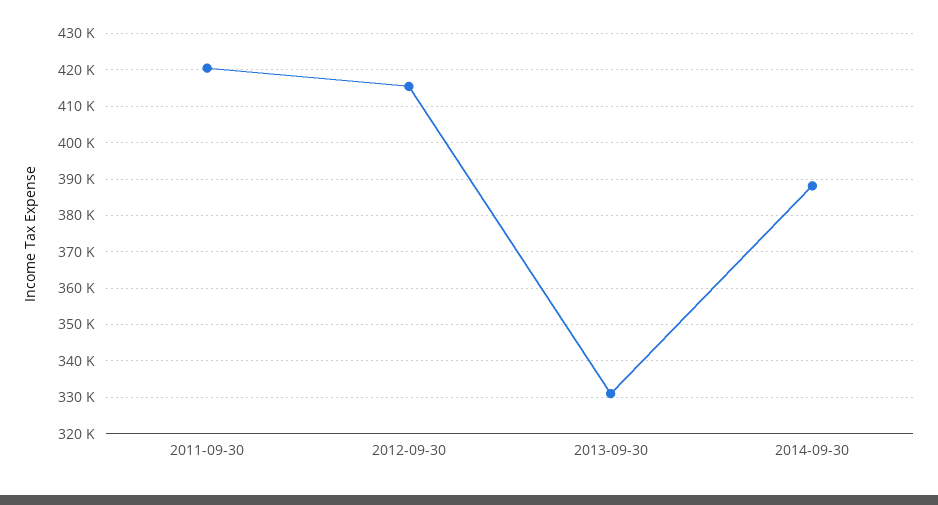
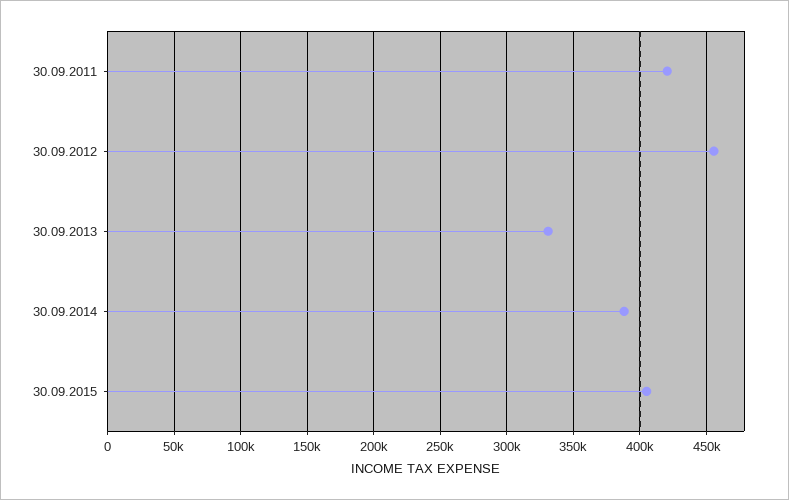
2012-09-30: 416000 -> 455000
30.09.2015: none -> 405000

